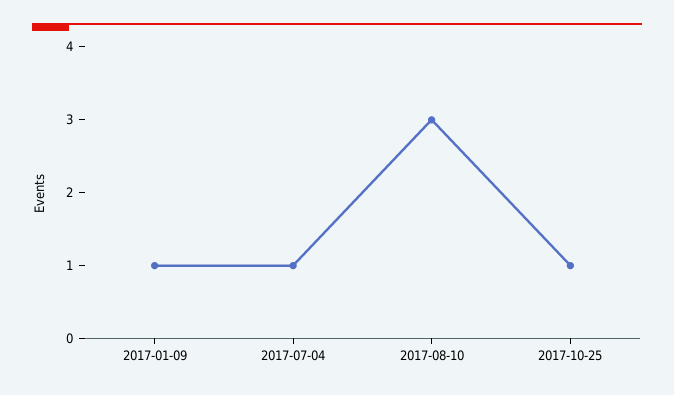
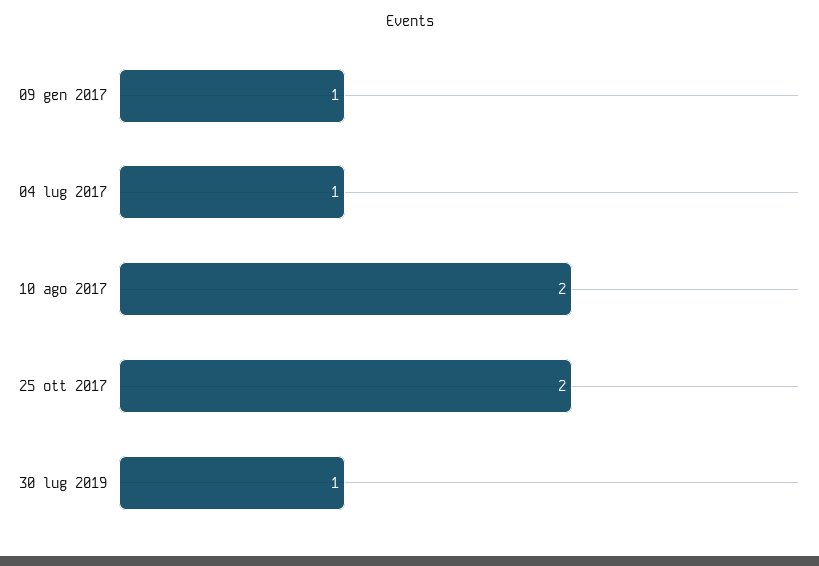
2017-08-10: 3 -> 2
2017-10-25: 1 -> 2
30 lug 2019: none -> 1

